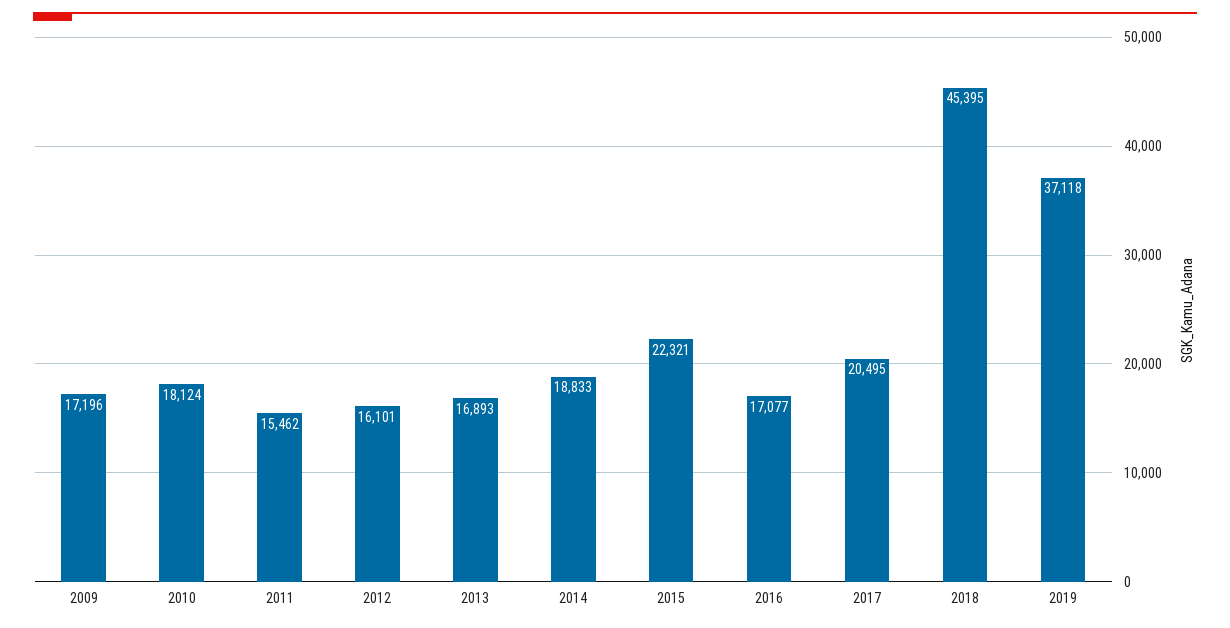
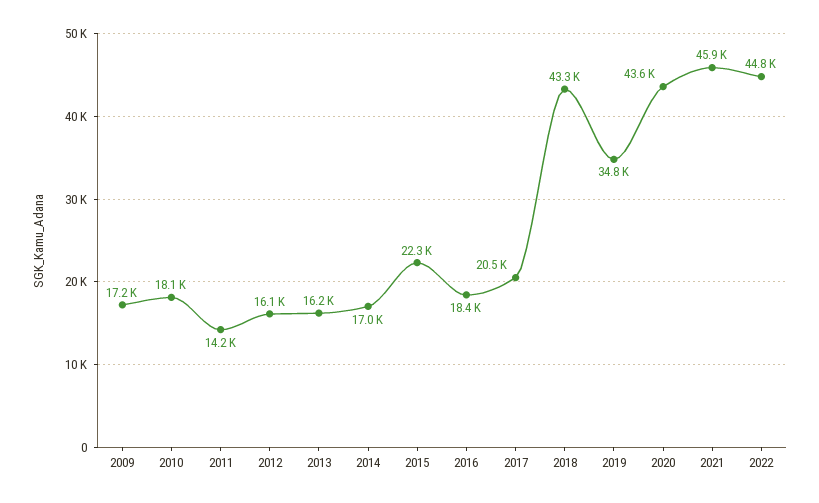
2011: 15462 -> 14200
2013: 16893 -> 16200
2014: 18833 -> 17000
2016: 17077 -> 18400
2018: 45395 -> 43300
2019: 37118 -> 34800
2020: none -> 43600
2021: none -> 45900
2022: none -> 44800

